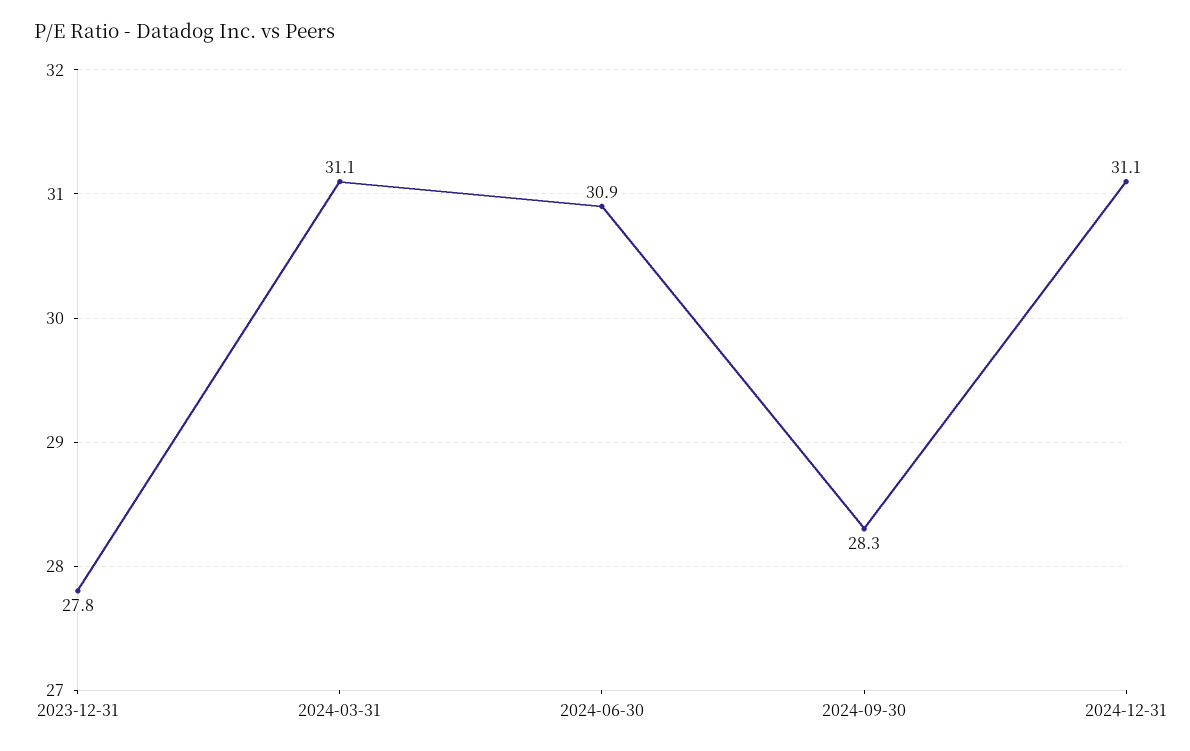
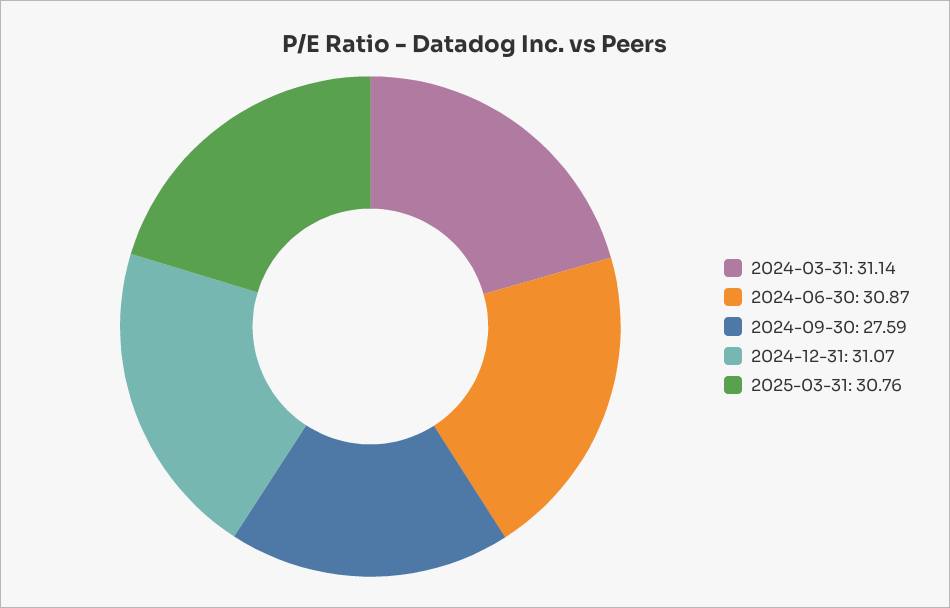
2023-12-31: 27.8 -> none
2024-09-30: 28.3 -> 27.59
2025-03-31: none -> 30.76

